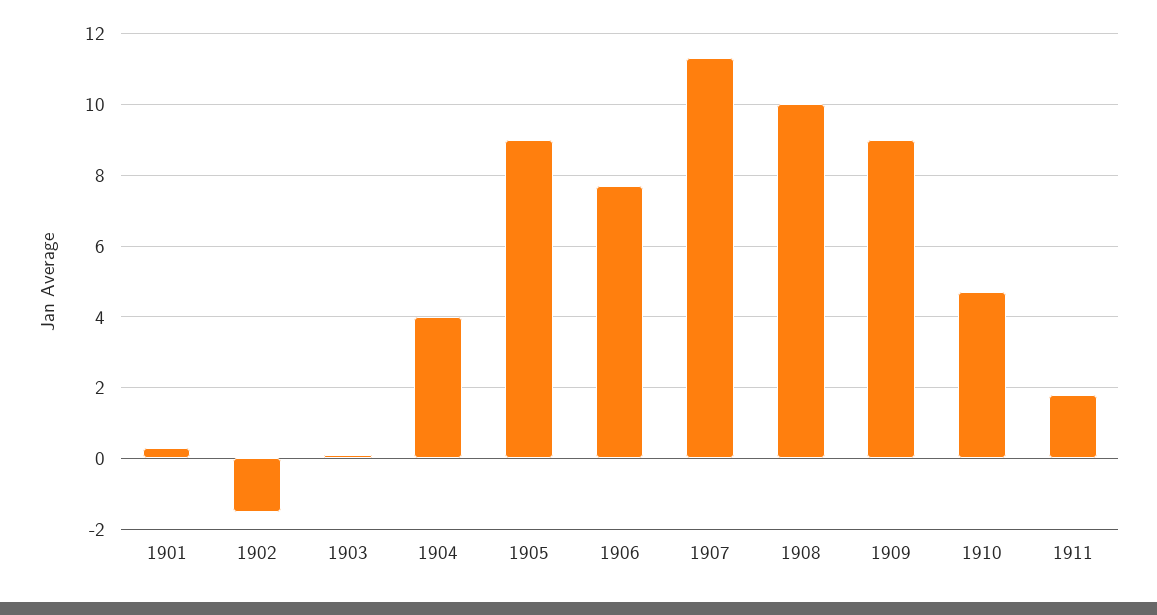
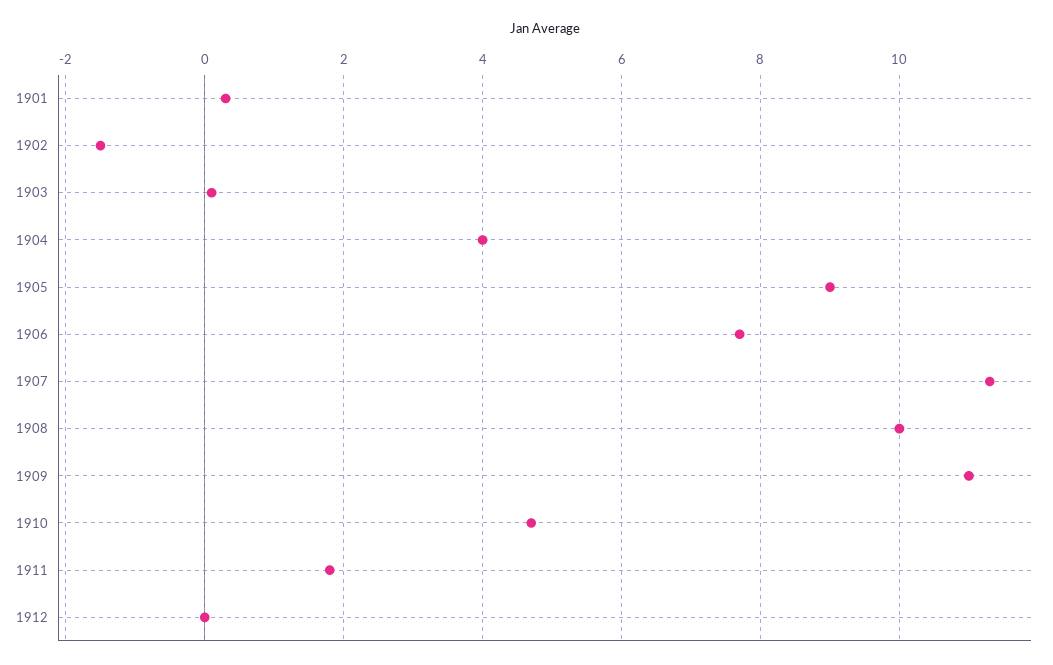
1909: 9 -> 11
1912: none -> 0

